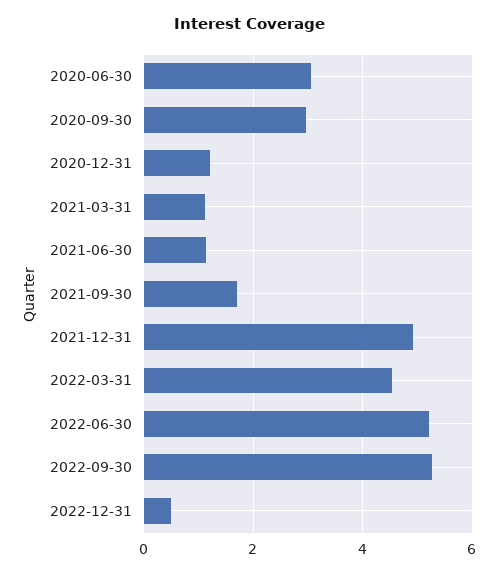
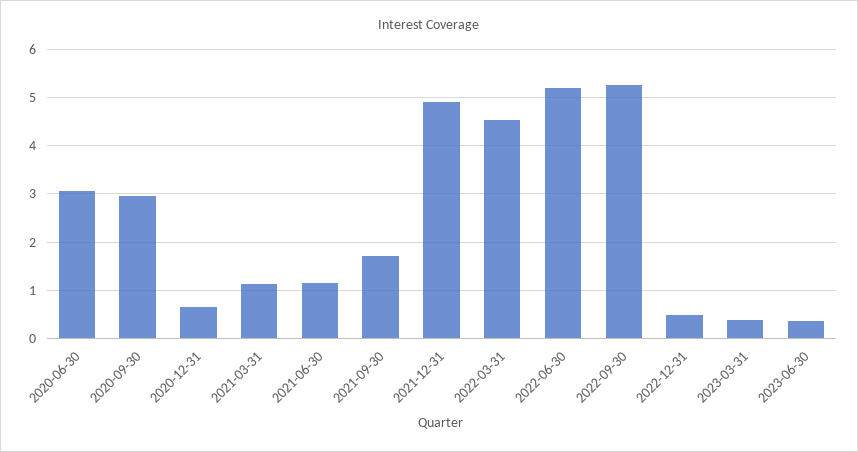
2020-12-31: 1.2 -> 0.6
2023-03-31: none -> 0.4
2023-06-30: none -> 0.4

